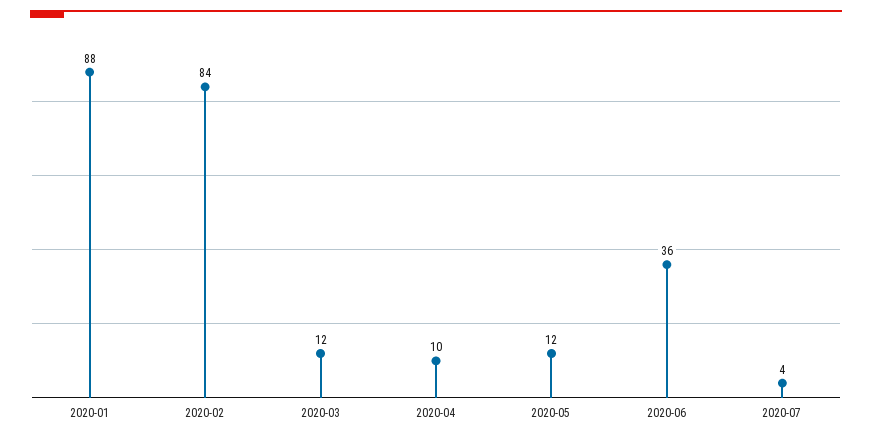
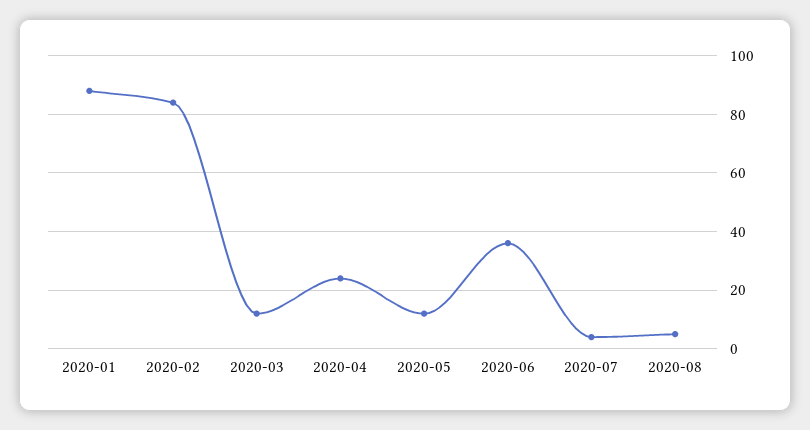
2020-04: 10 -> 25
2020-08: none -> 5

